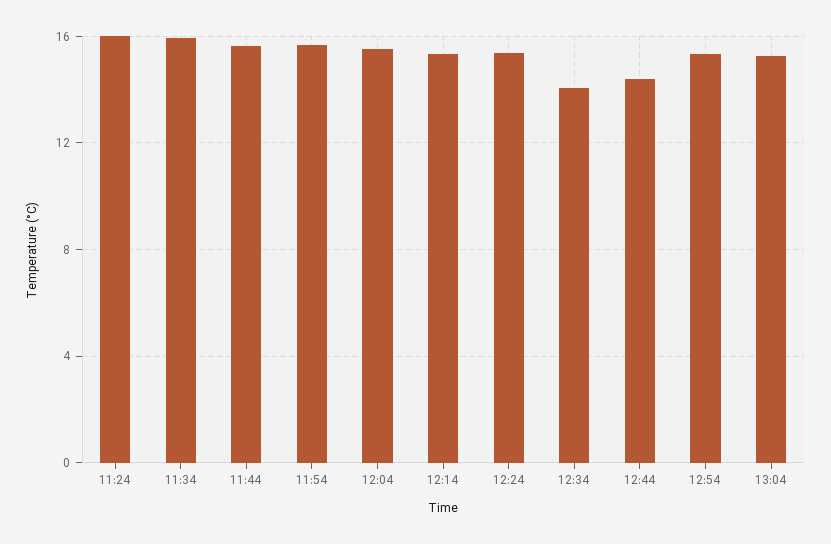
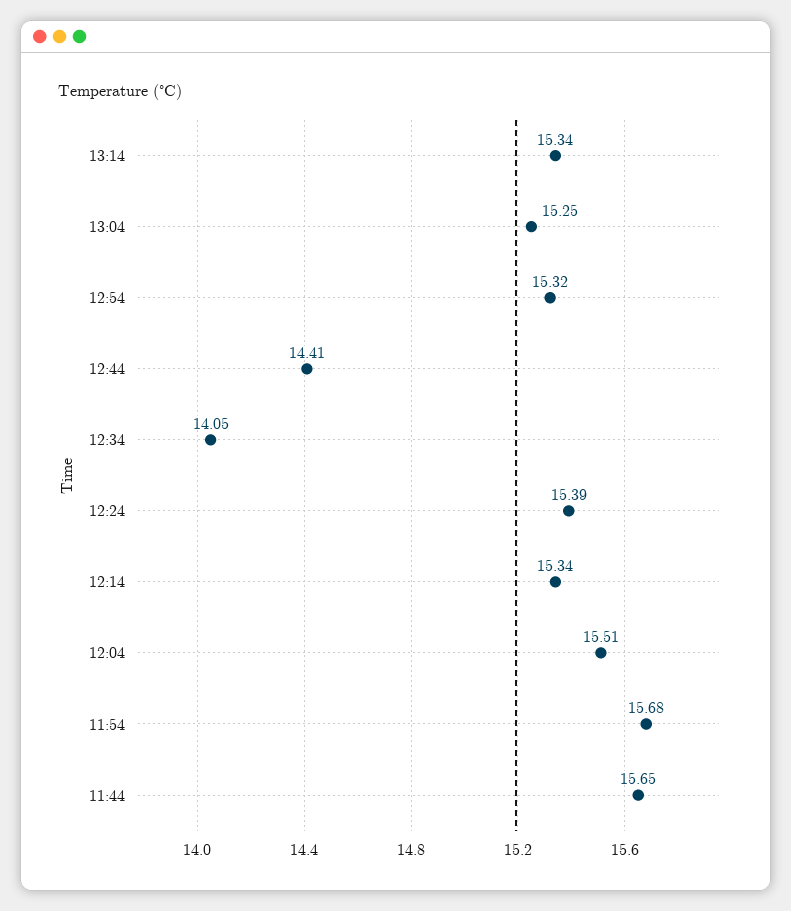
11:24: 16 -> none
11:34: 16 -> none
13:14: none -> 15.34

